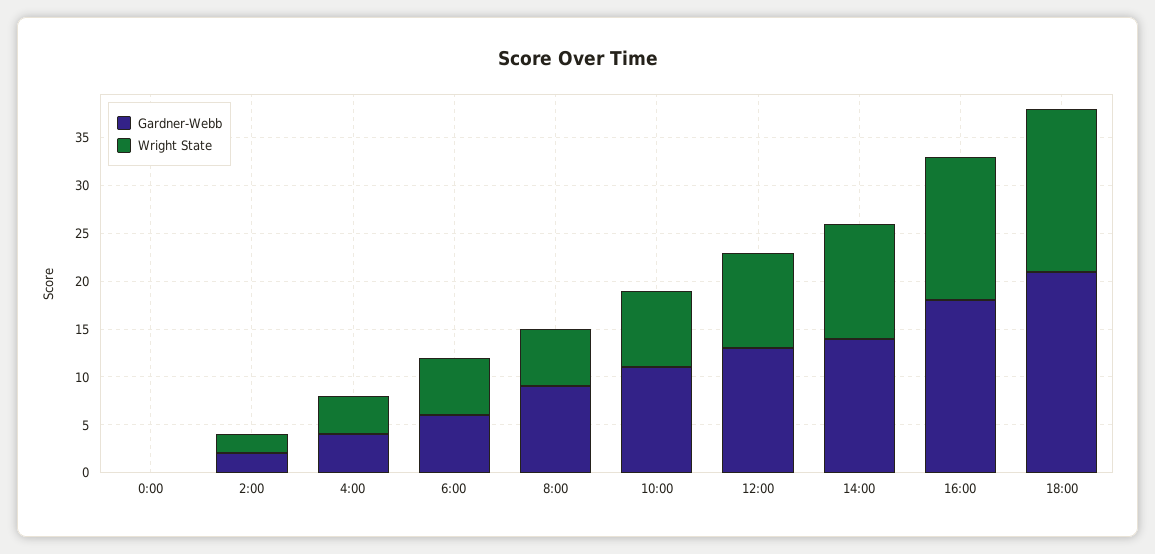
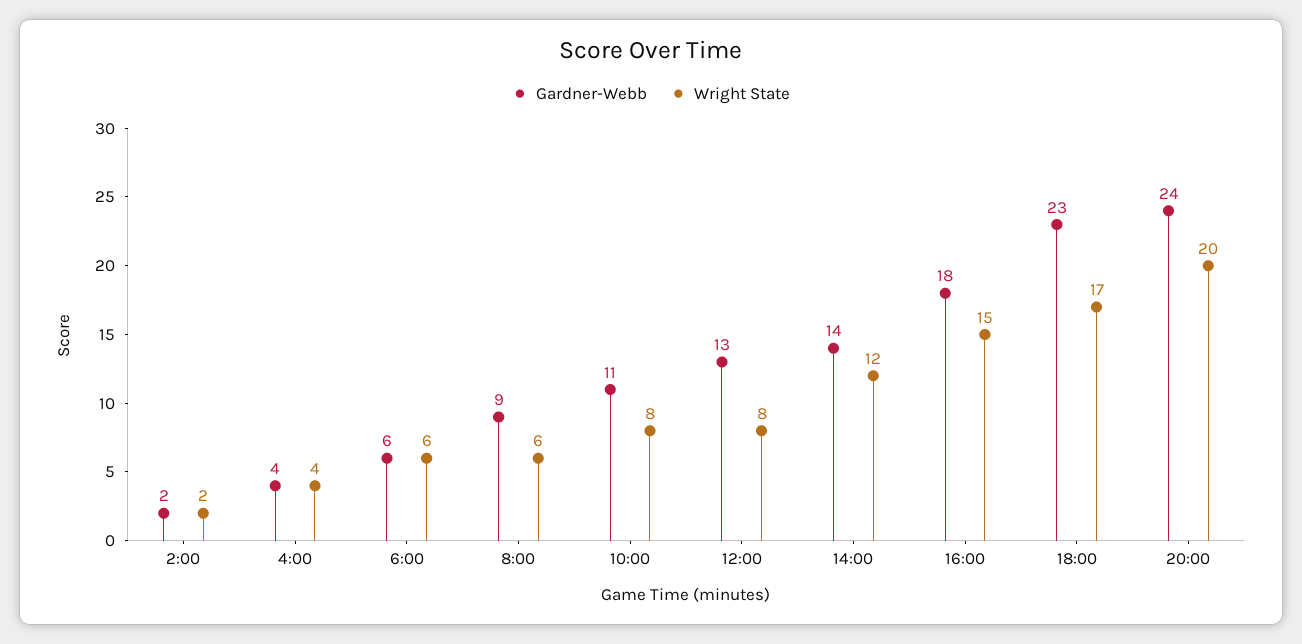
Gardner-Webb, 0:00: 0 -> none
Wright State, 0:00: 0 -> none
Wright State, 12:00: 10 -> 8
Gardner-Webb, 18:00: 21 -> 23
Gardner-Webb, 20:00: none -> 24
Wright State, 20:00: none -> 20

